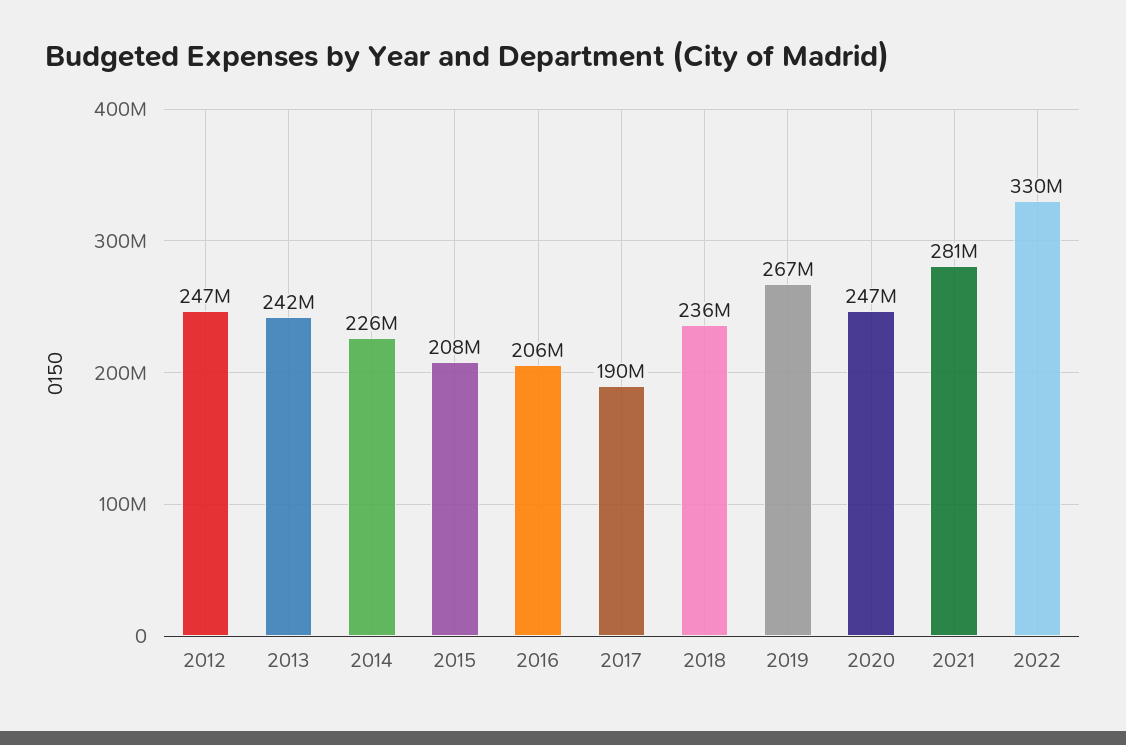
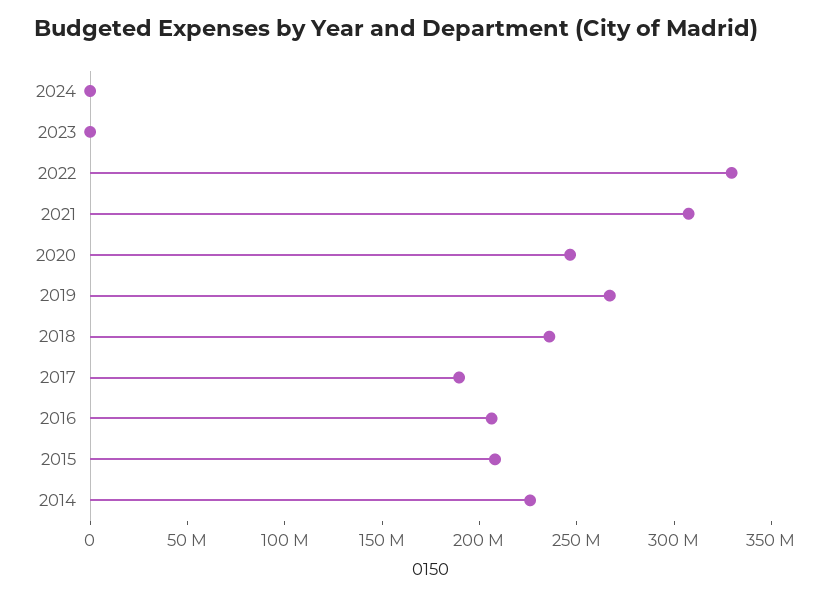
2012: 247000000 -> none
2013: 242000000 -> none
2021: 281000000 -> 310000000
2024: none -> 0
2023: none -> 0

